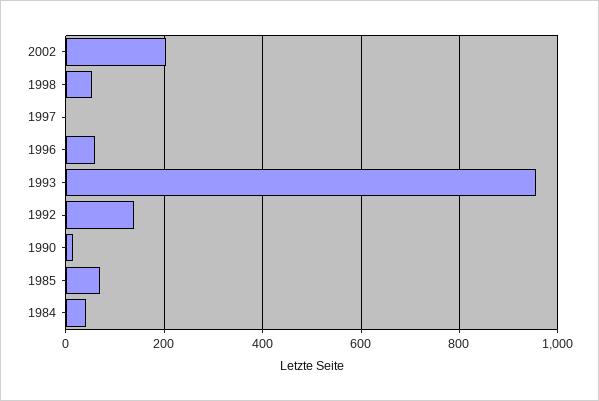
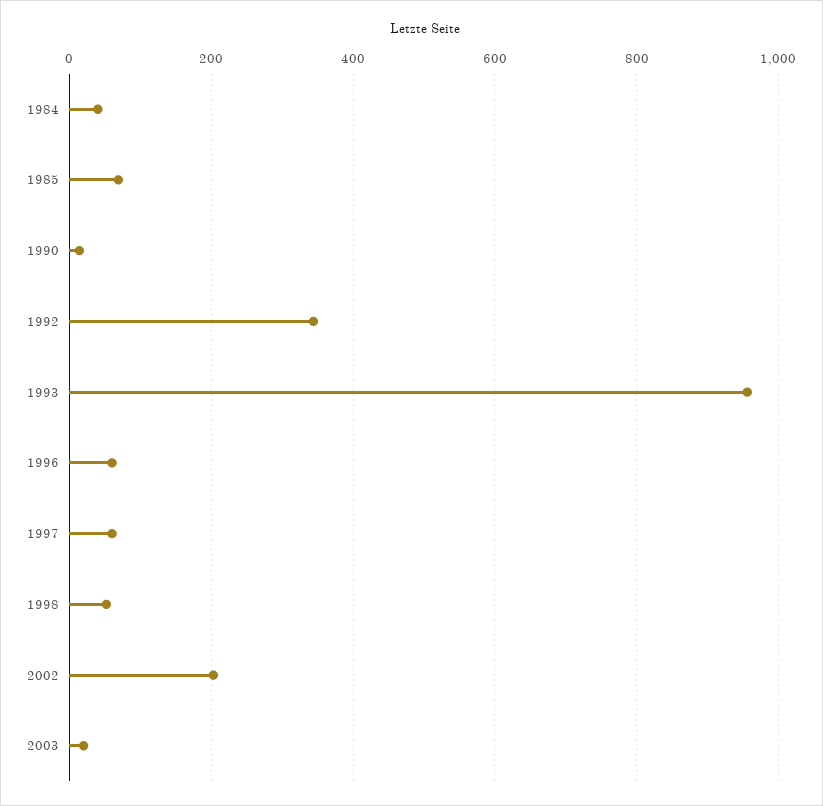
1997: 0 -> 60
1992: 140 -> 340
2003: none -> 20

